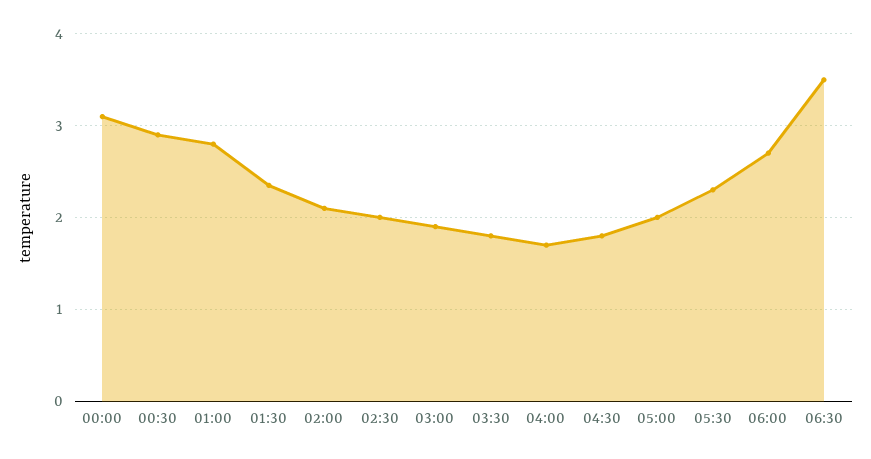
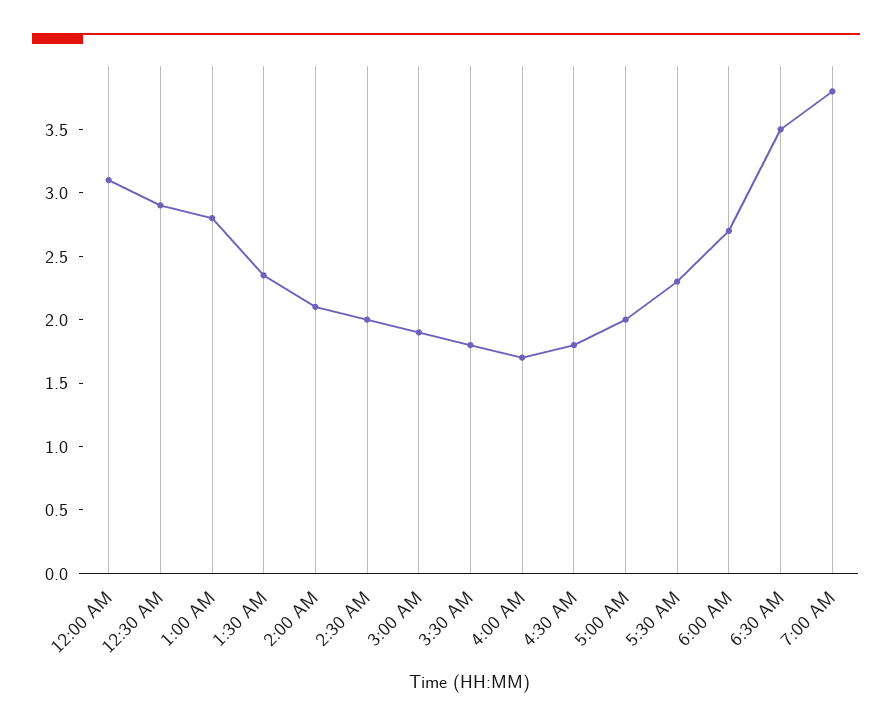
7:00 AM: none -> 3.8

